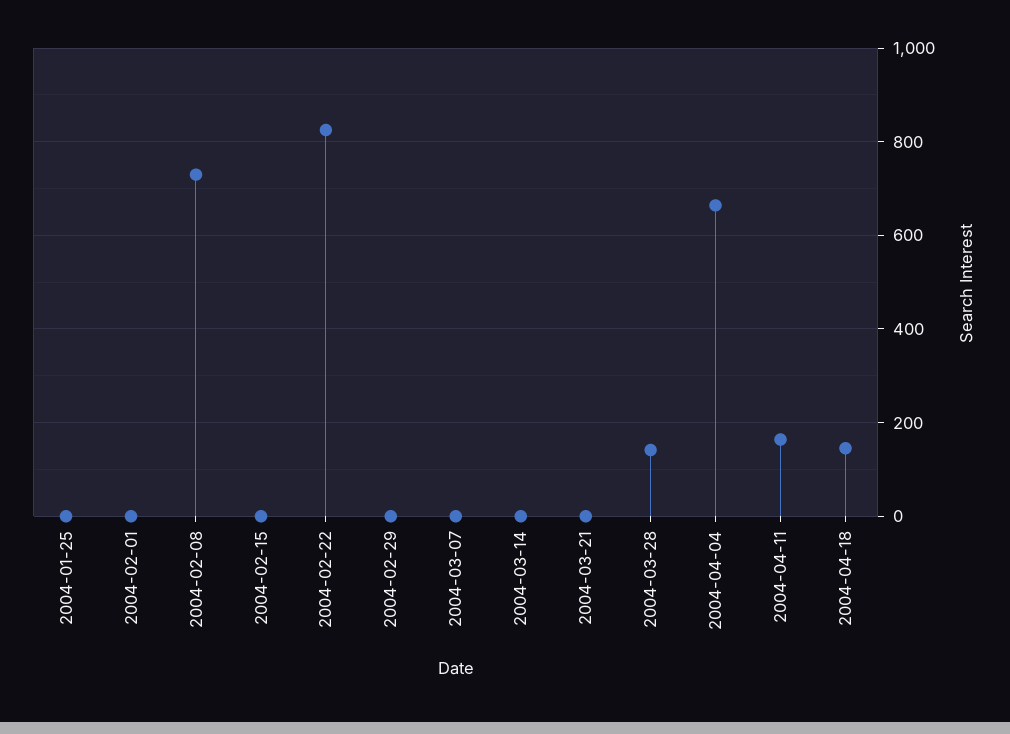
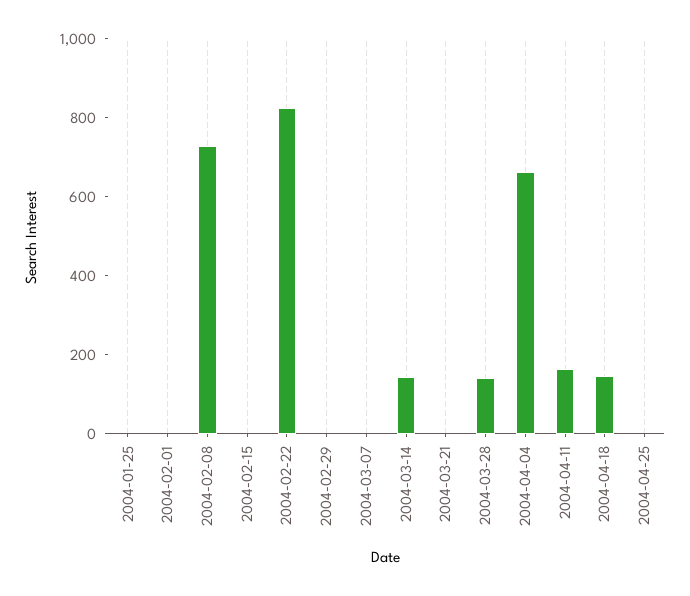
2004-03-14: 0 -> 150
2004-04-25: none -> 0

